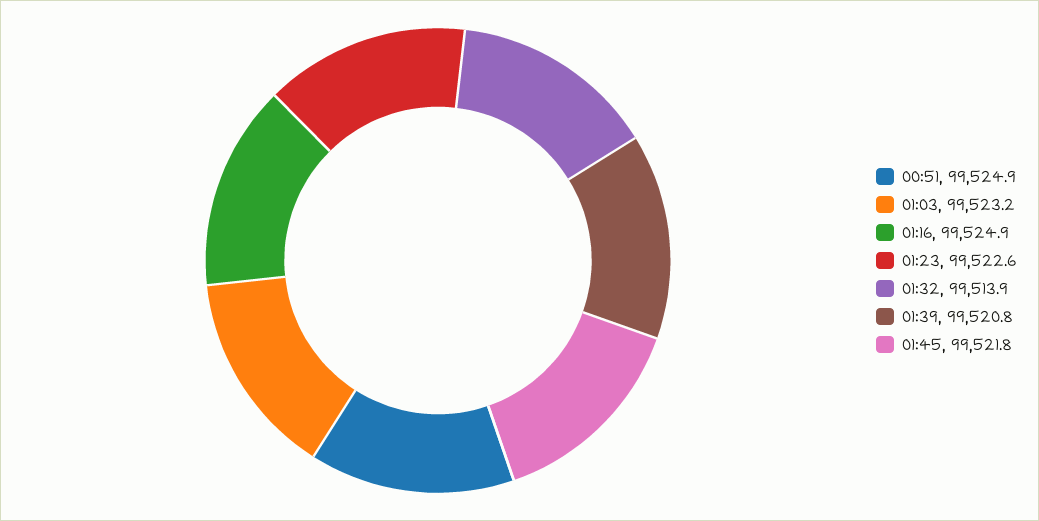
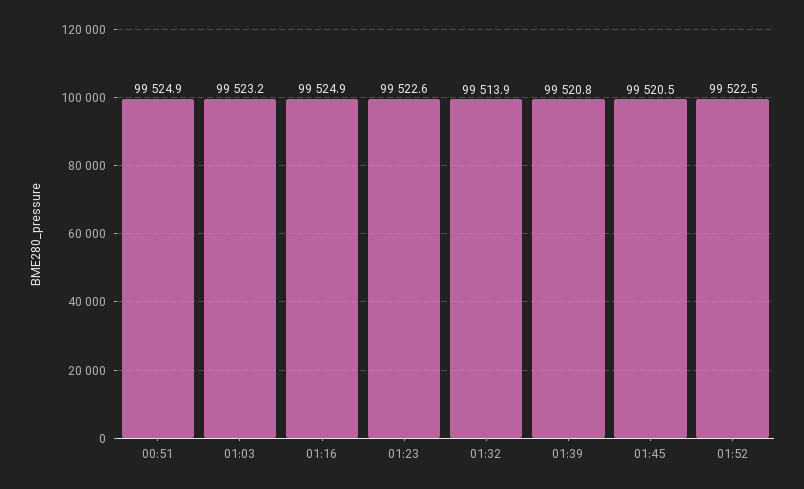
01:45: 99521.8 -> 99520.5
01:52: none -> 99522.5

